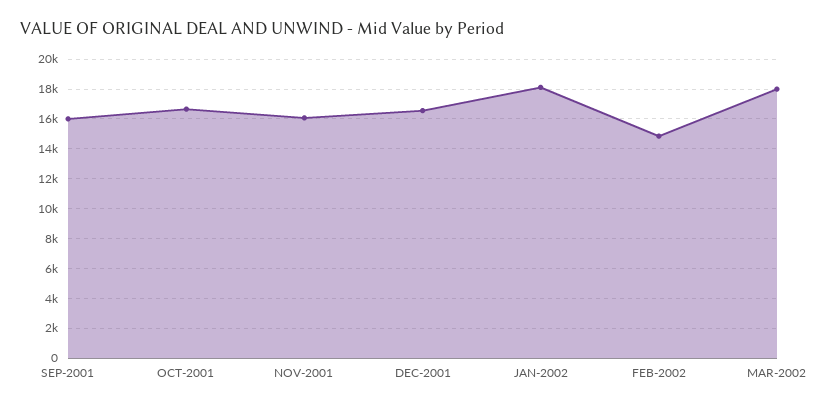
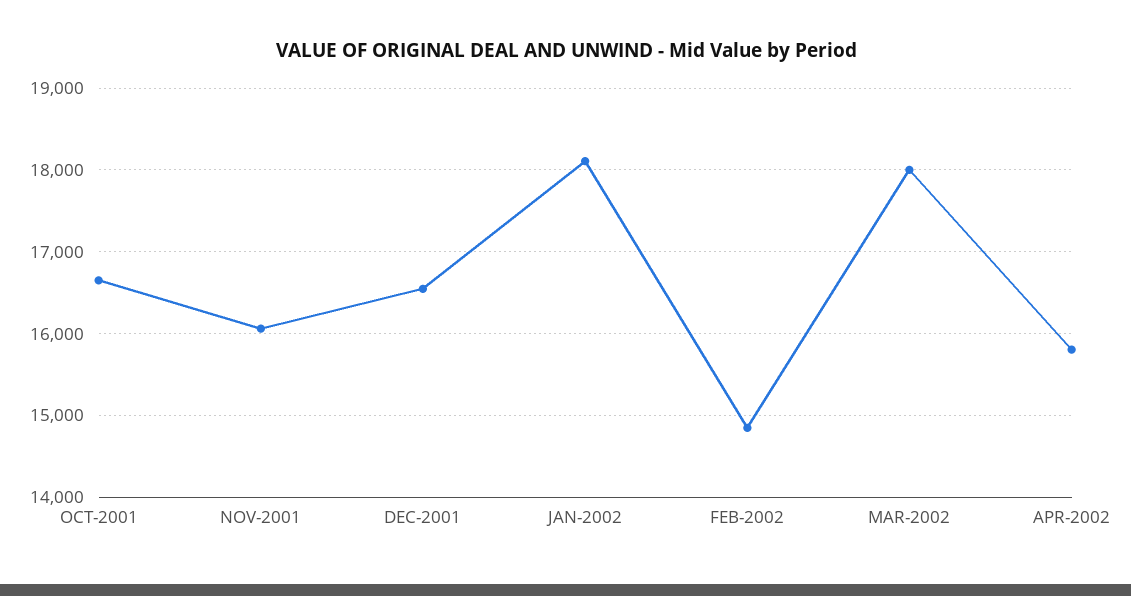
SEP-2001: 16000 -> none
APR-2002: none -> 15800

